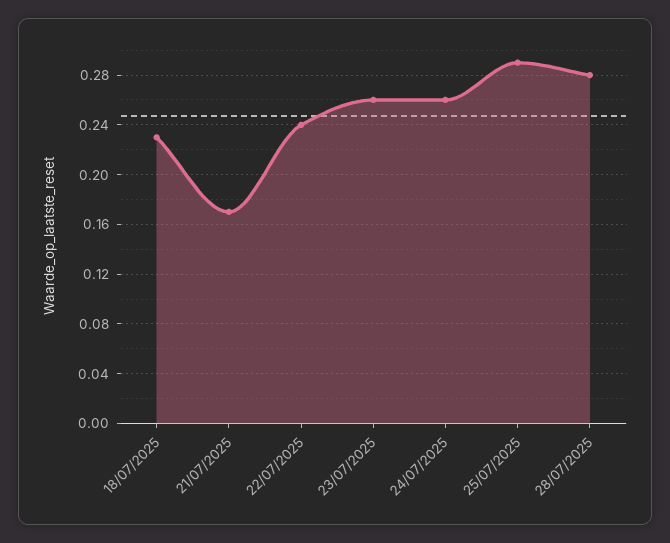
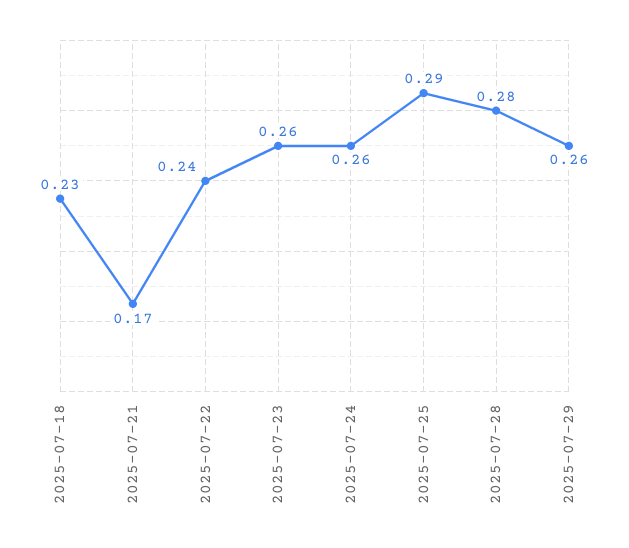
2025-07-29: none -> 0.26

